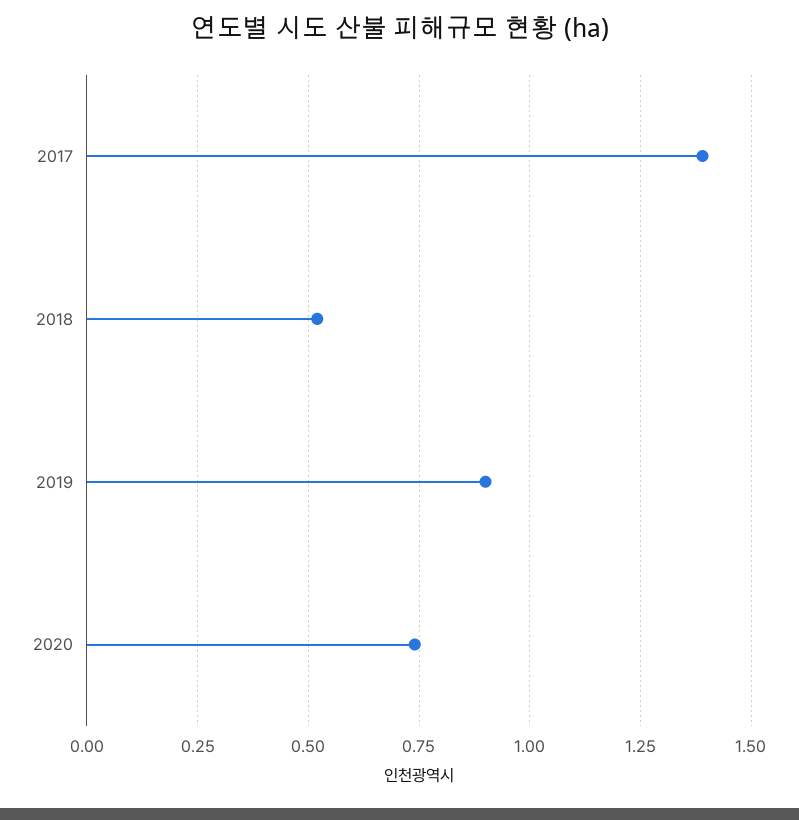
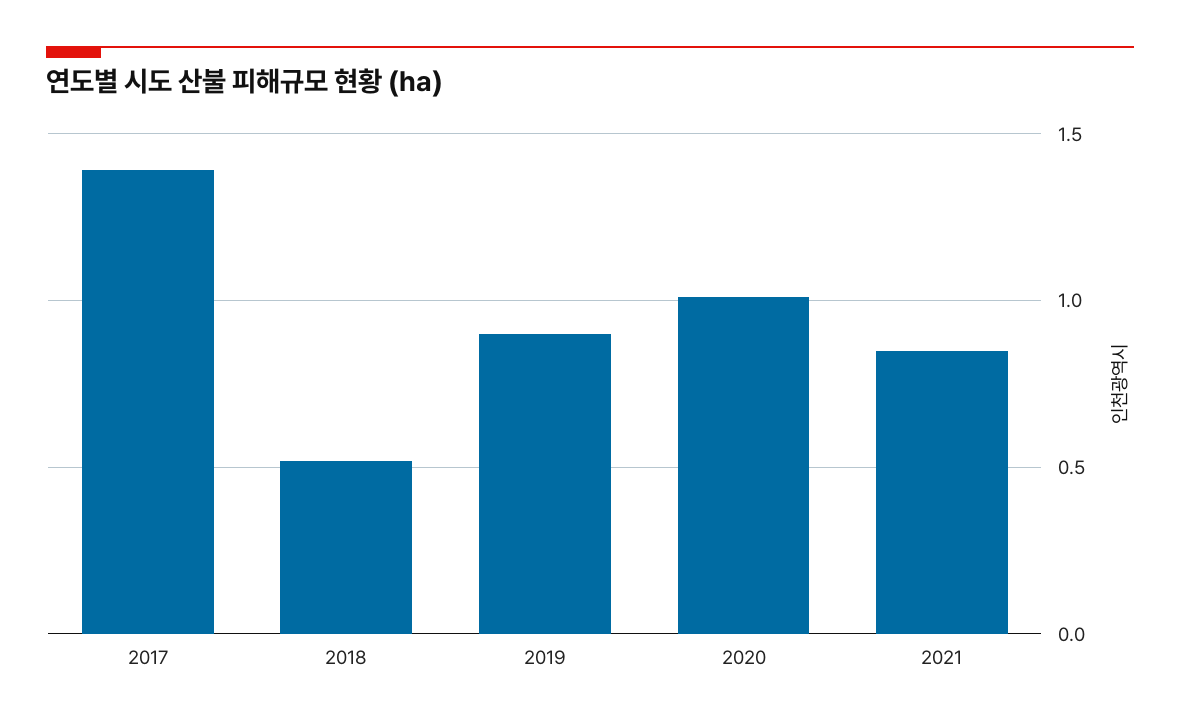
2020: 0.75 -> 1
2021: none -> 0.85

